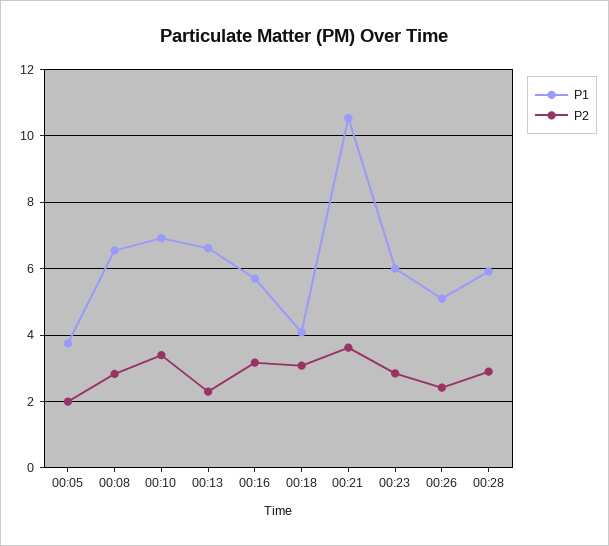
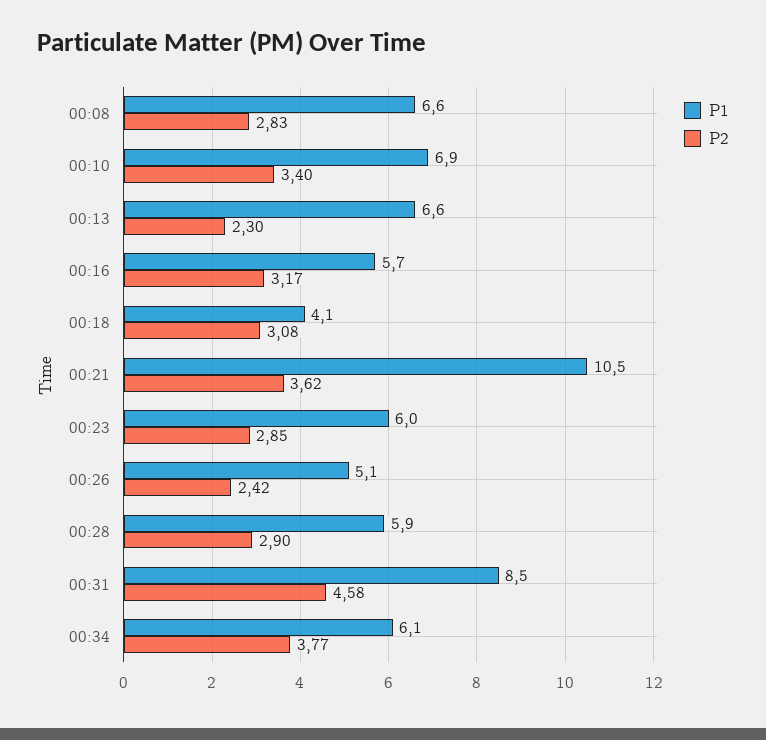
P1, 00:05: 3.8 -> none
P2, 00:05: 2 -> none
P1, 00:31: none -> 8.5
P2, 00:31: none -> 4.58
P1, 00:34: none -> 6.1
P2, 00:34: none -> 3.77

